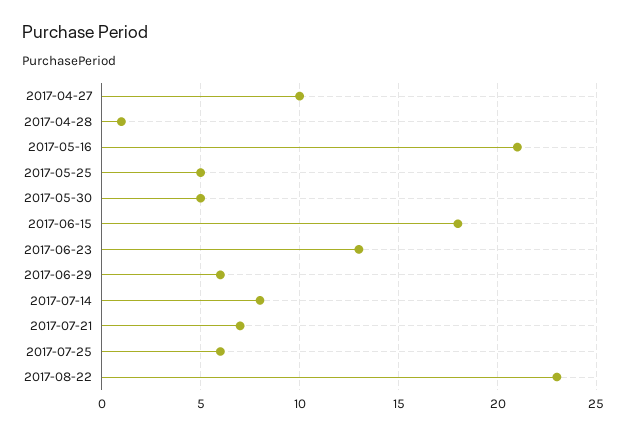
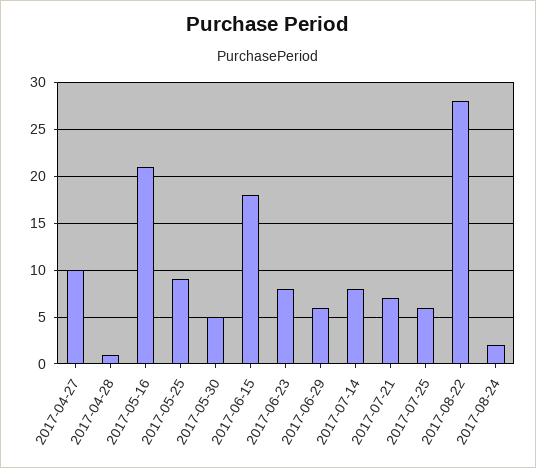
2017-05-25: 5 -> 9
2017-06-23: 13 -> 8
2017-08-22: 23 -> 28
2017-08-24: none -> 2

